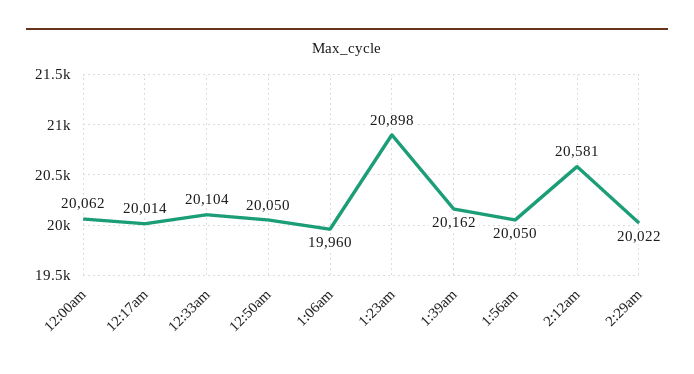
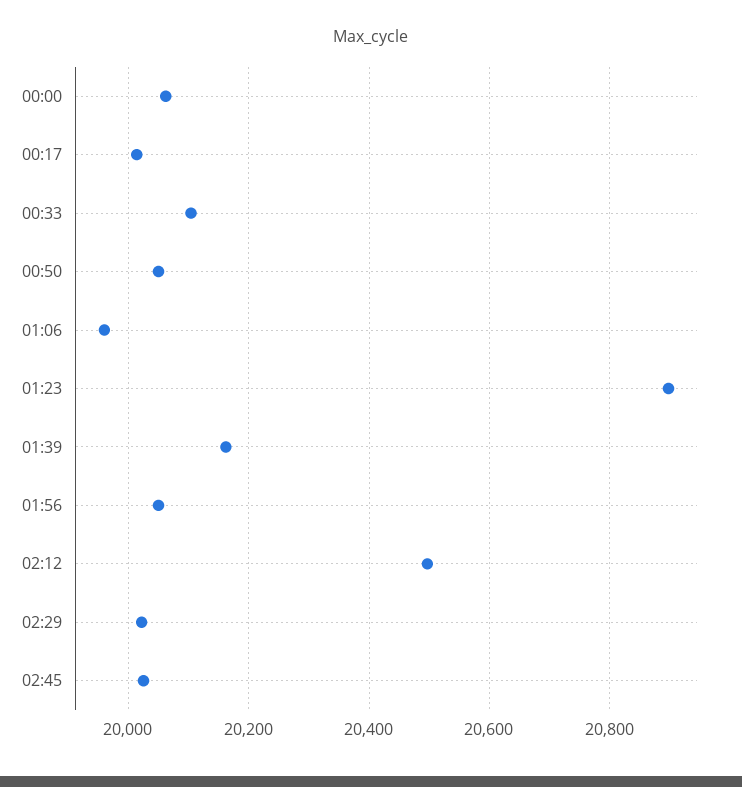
2:12am: 20581 -> 20500
02:45: none -> 20020

